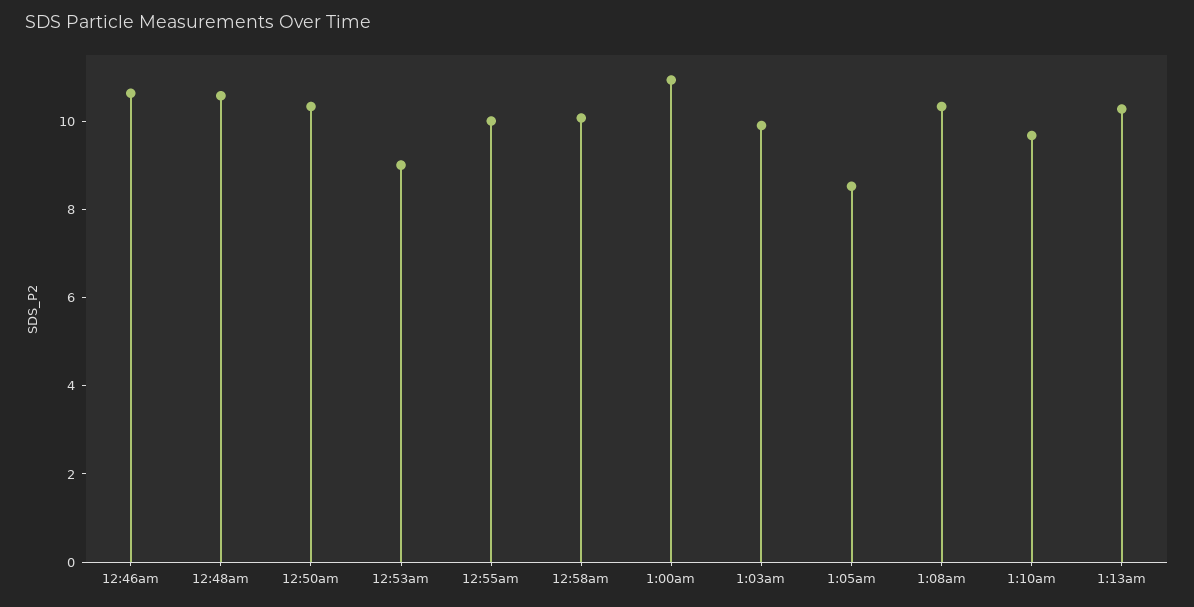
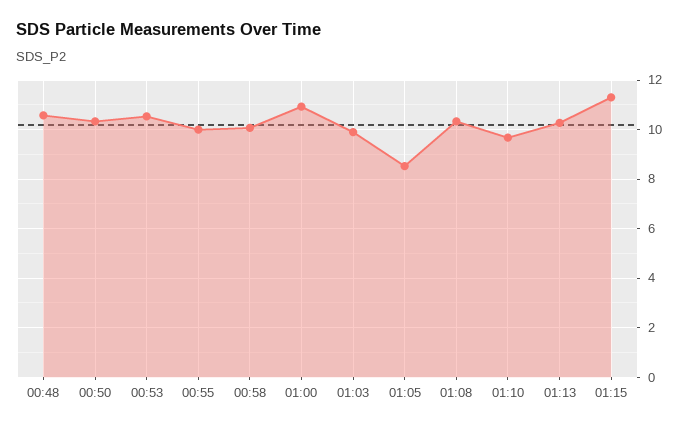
12:46am: 10.5 -> none
12:53am: 9 -> 10.5
01:15: none -> 11.25

